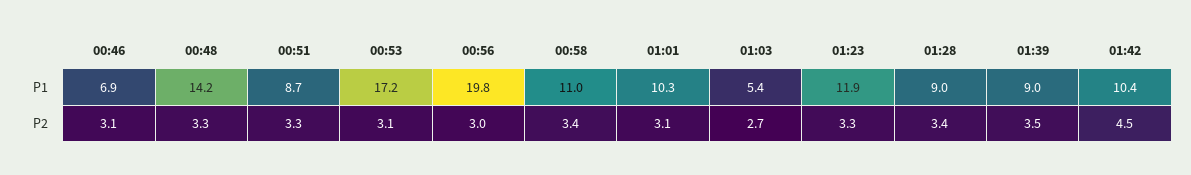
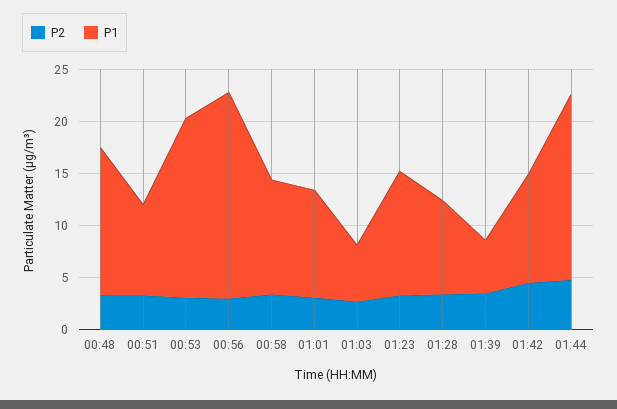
P1, 00:46: 6.9 -> none
P1, 01:39: 9 -> 5
P2, 00:46: 3.1 -> none
P2, 01:44: none -> 5
P1, 01:44: none -> 18

